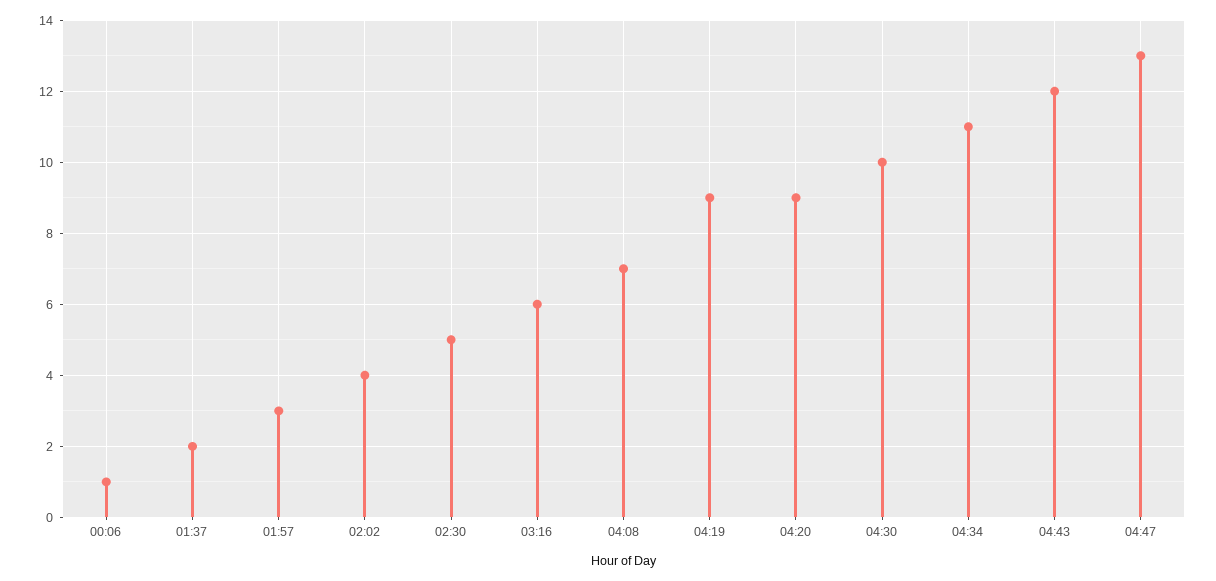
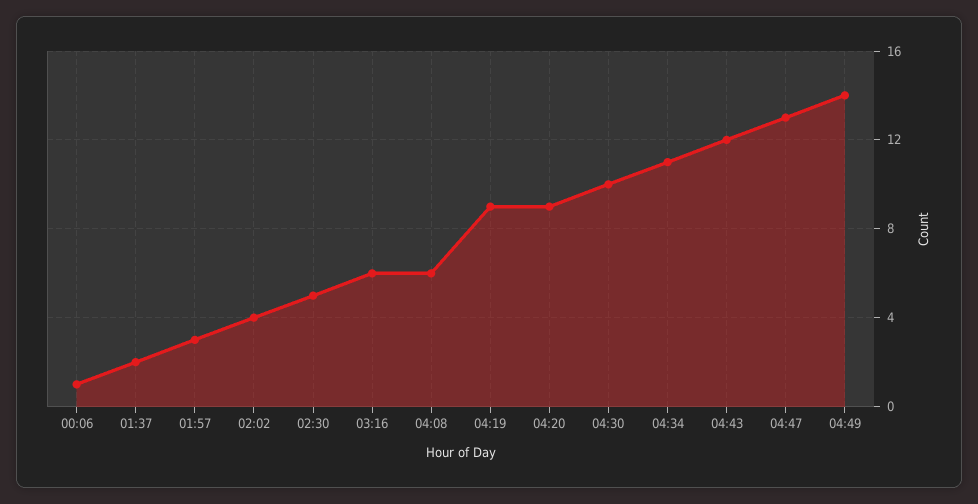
04:08: 7 -> 6
04:49: none -> 14

